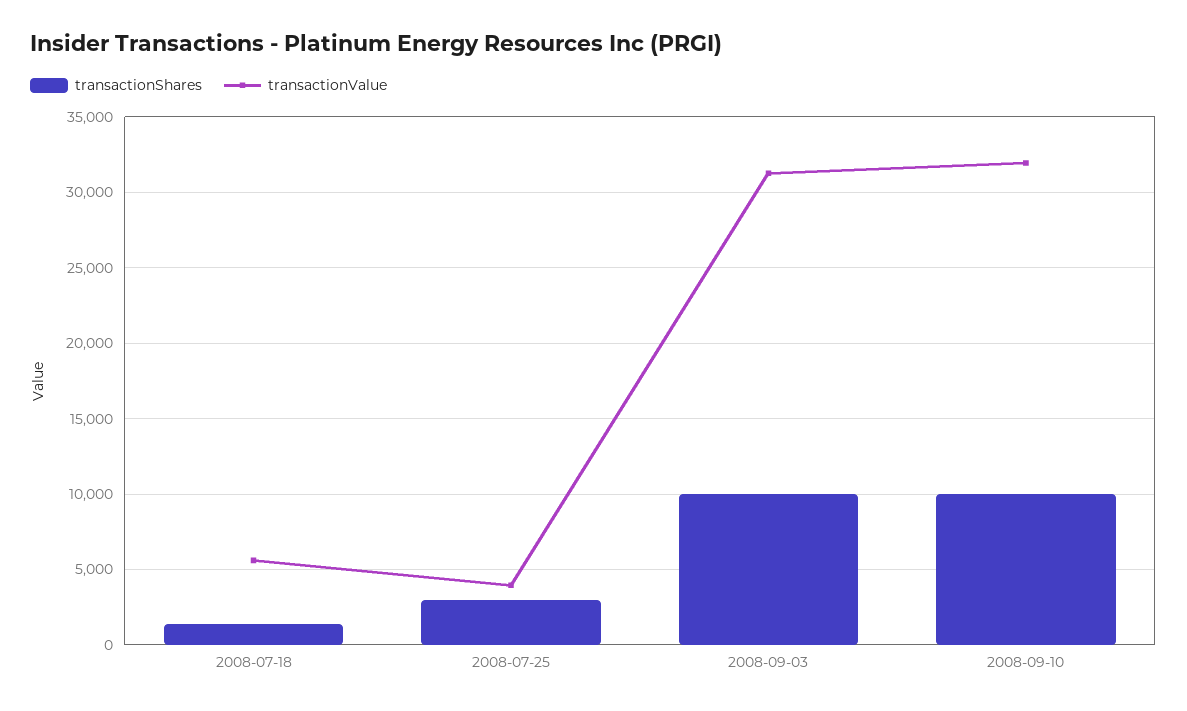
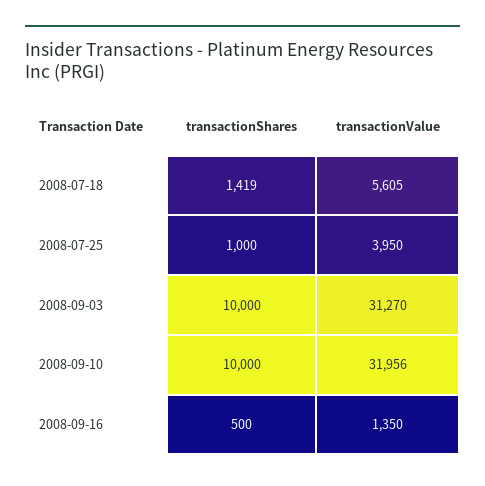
transactionShares, 2008-07-25: 3000 -> 1000
transactionShares, 2008-09-16: none -> 500
transactionValue, 2008-09-16: none -> 1350

